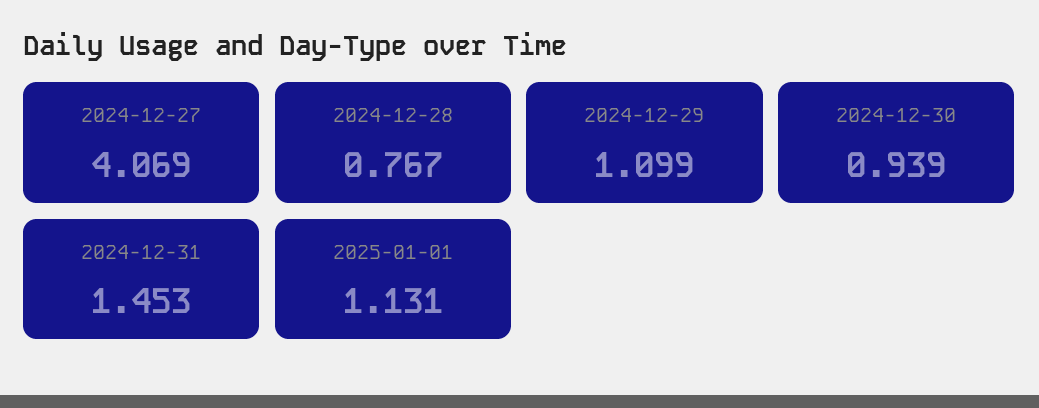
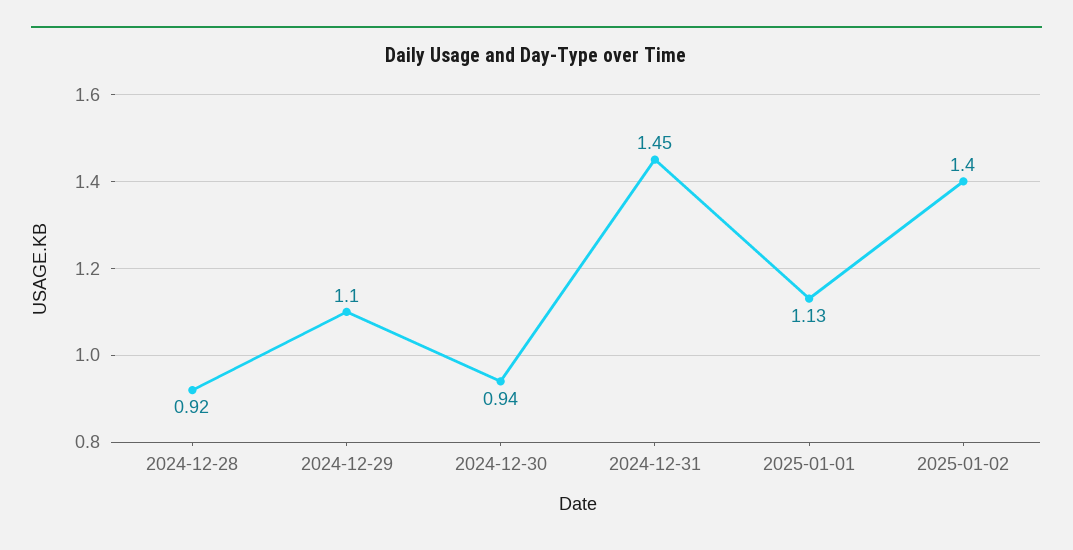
2024-12-27: 4.069 -> none
2024-12-28: 0.767 -> 0.92
2025-01-02: none -> 1.4

